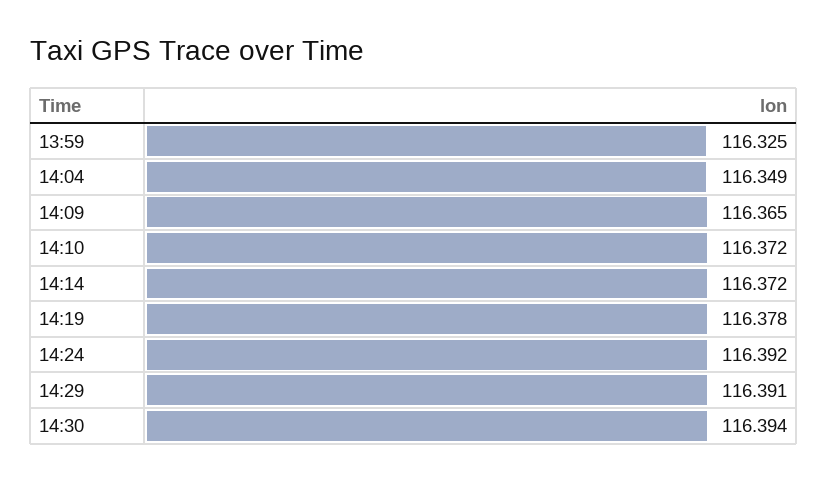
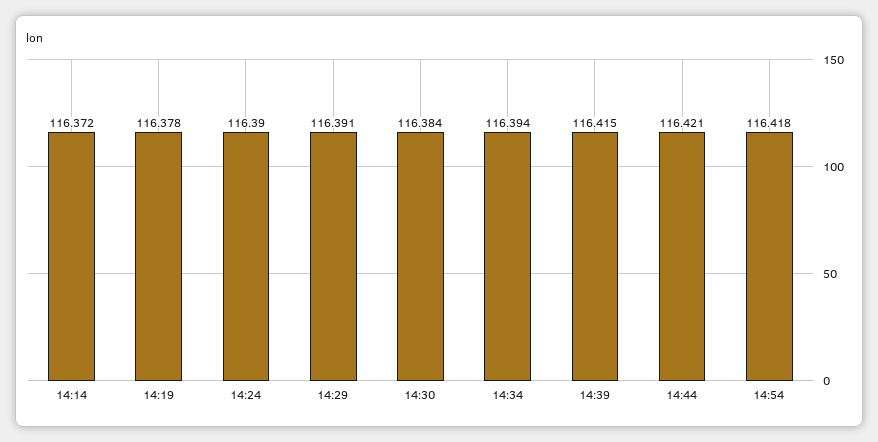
13:59: 116.325 -> none
14:04: 116.349 -> none
14:09: 116.365 -> none
14:10: 116.372 -> none
14:24: 116.392 -> 116.39
14:30: 116.394 -> 116.384
14:34: none -> 116.394
14:39: none -> 116.415
14:44: none -> 116.421
14:54: none -> 116.418

